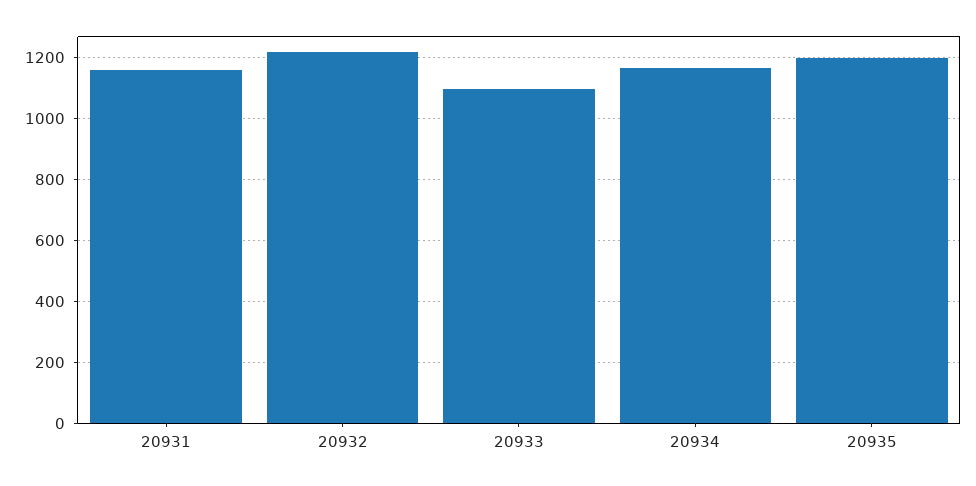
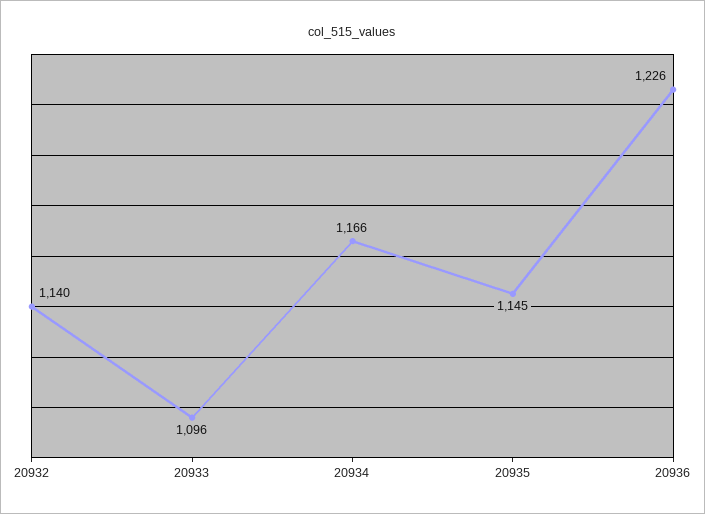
20931: 1160 -> none
20932: 1220 -> 1140
20935: 1200 -> 1145
20936: none -> 1226

